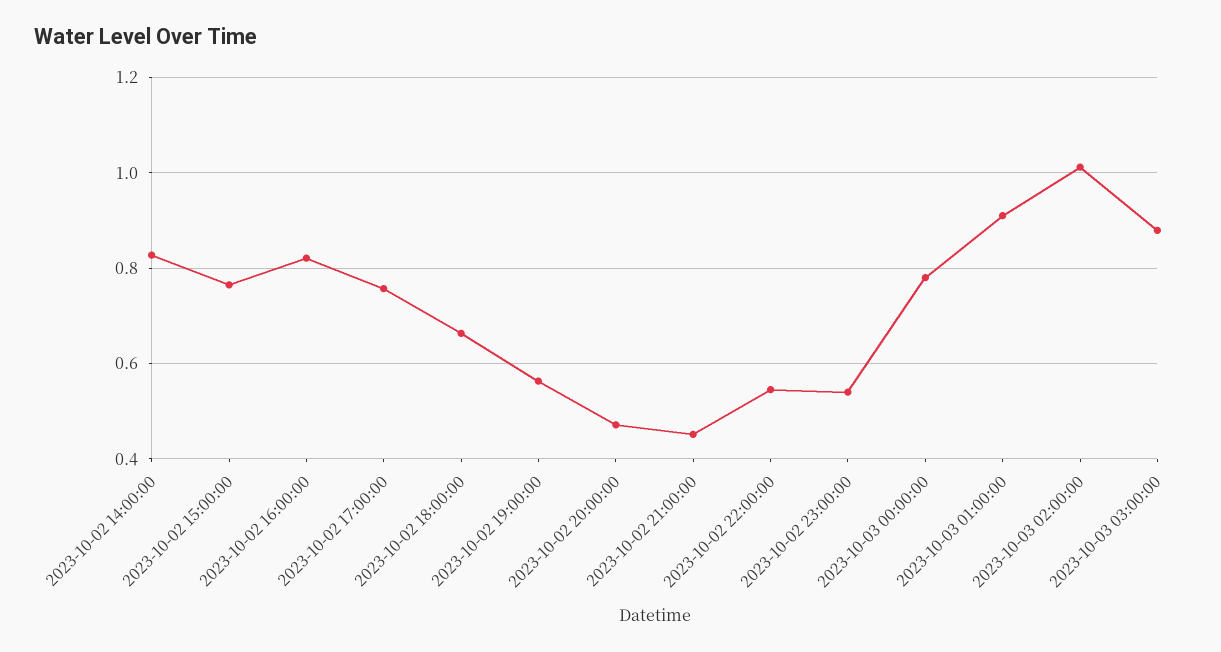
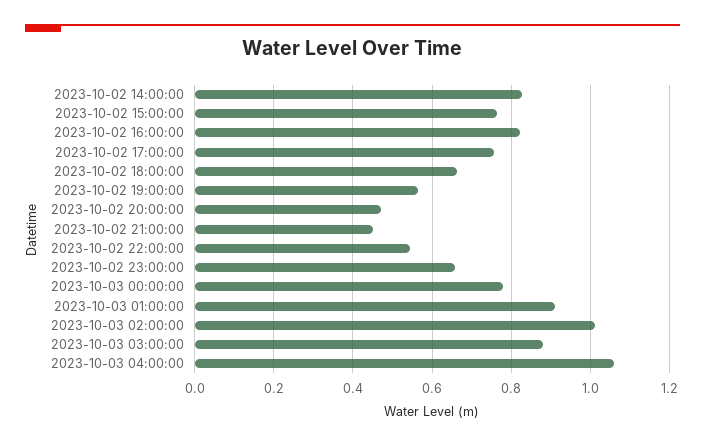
2023-10-02 23:00:00: 0.54 -> 0.66
2023-10-03 04:00:00: none -> 1.06

